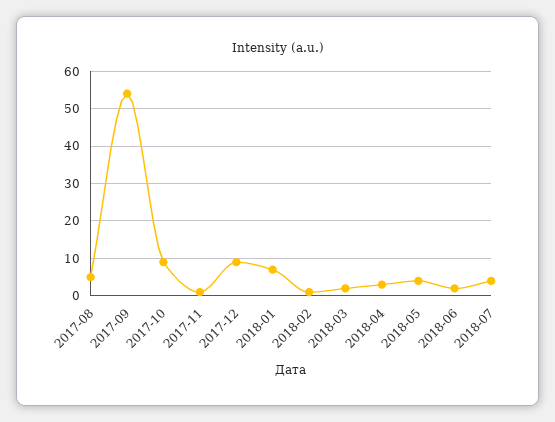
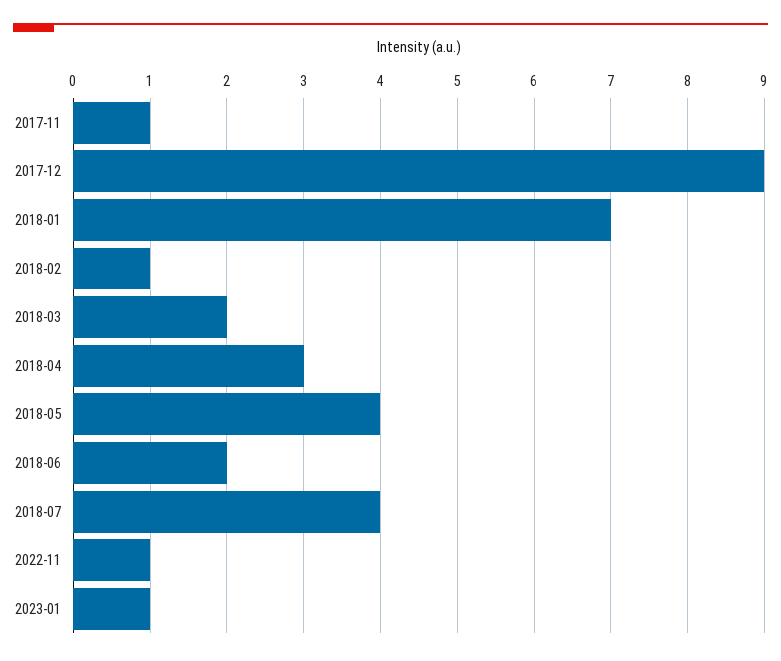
2017-08: 5 -> none
2017-09: 55 -> none
2017-10: 10 -> none
2022-11: none -> 1
2023-01: none -> 1

